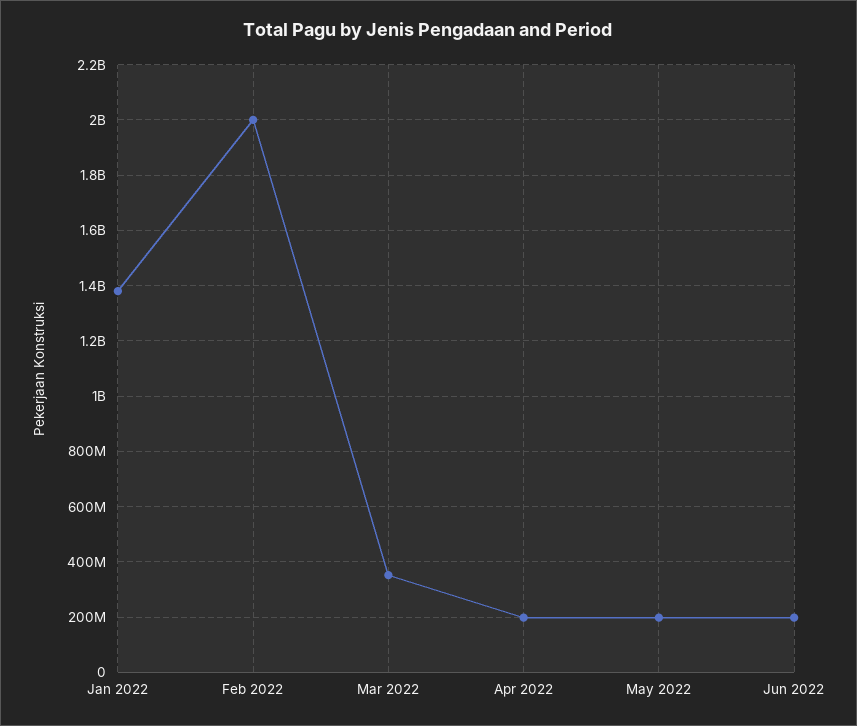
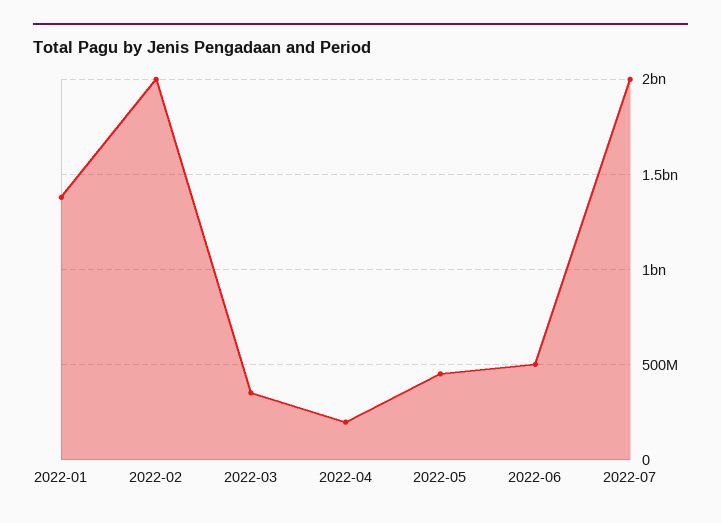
May 2022: 200000000 -> 450000000
Jun 2022: 200000000 -> 500000000
2022-07: none -> 2000000000

